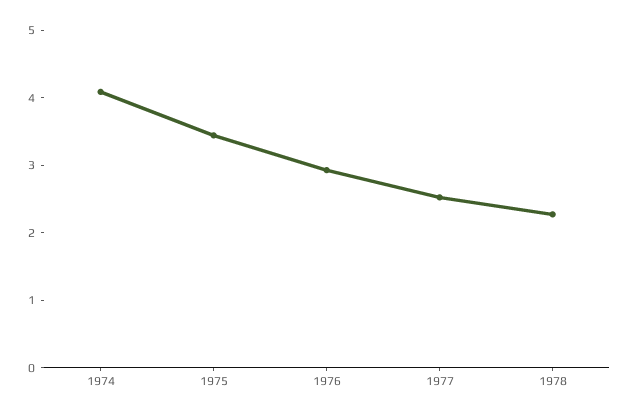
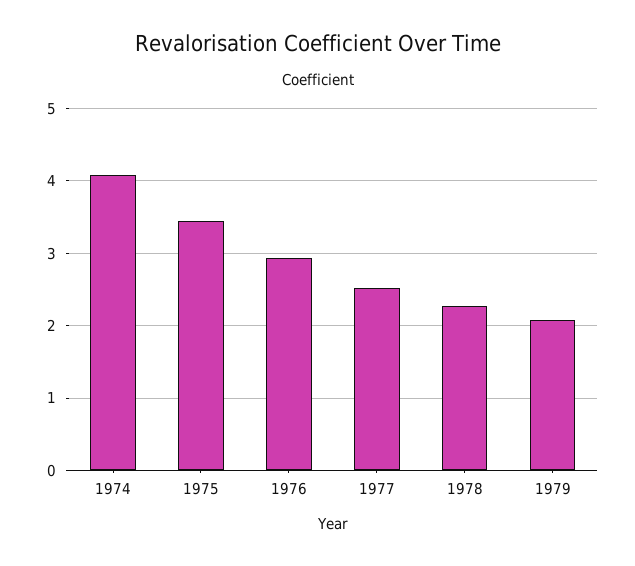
1979: none -> 2.1

